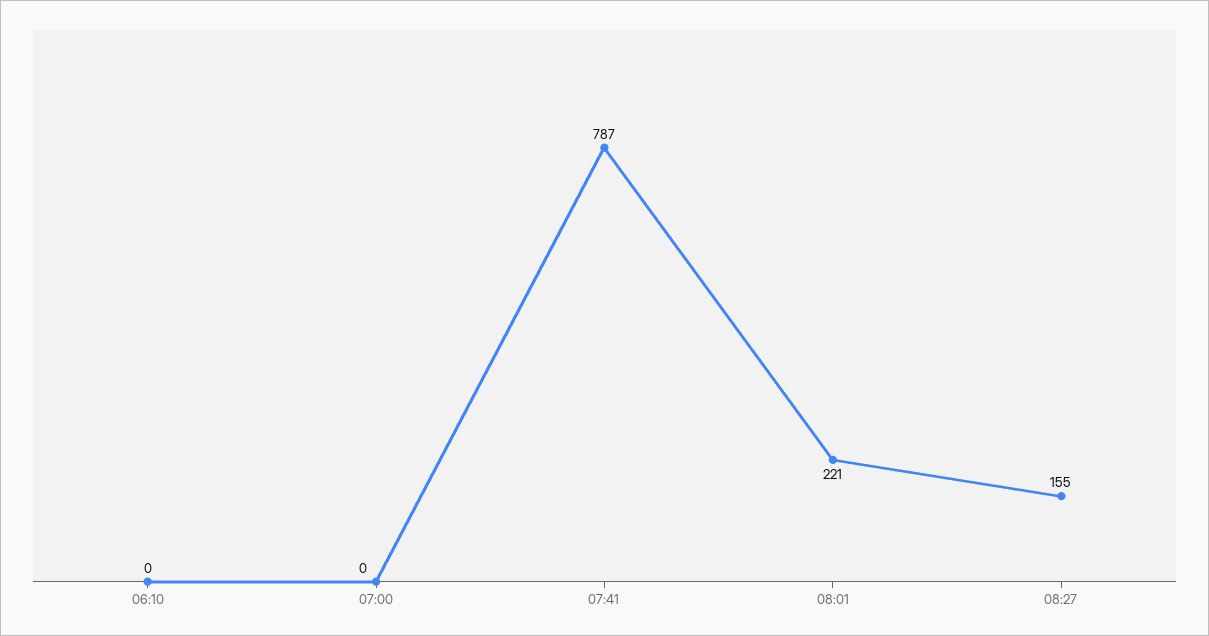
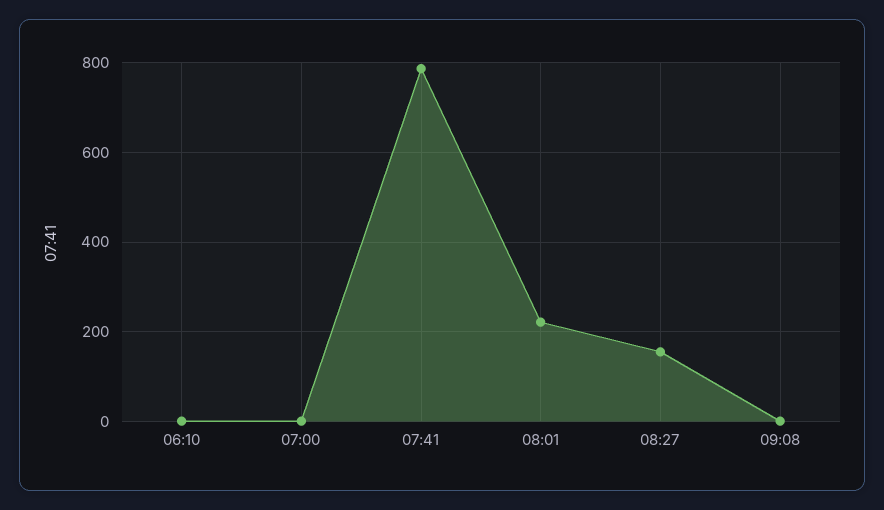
09:08: none -> 0

